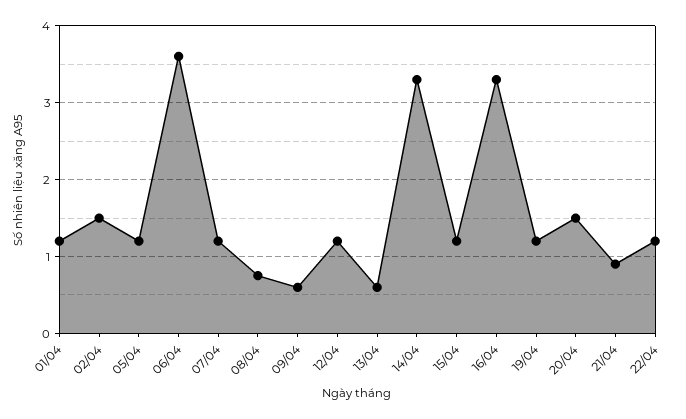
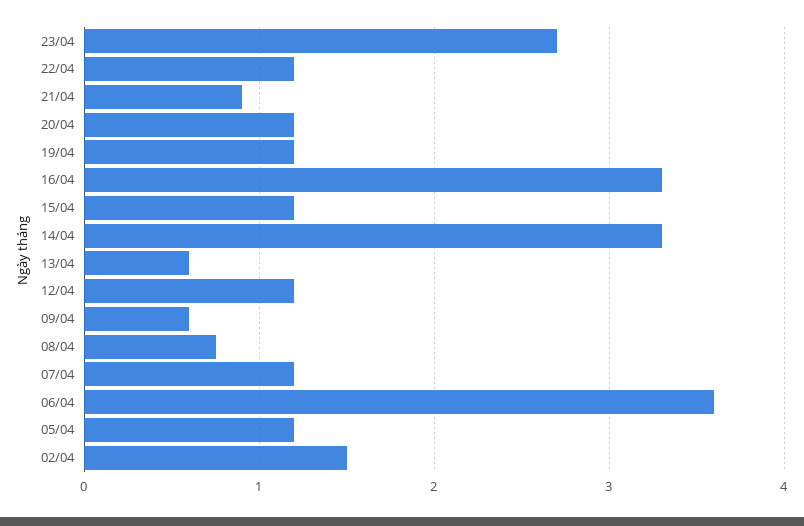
01/04: 1.2 -> none
20/04: 1.5 -> 1.2
23/04: none -> 2.7

